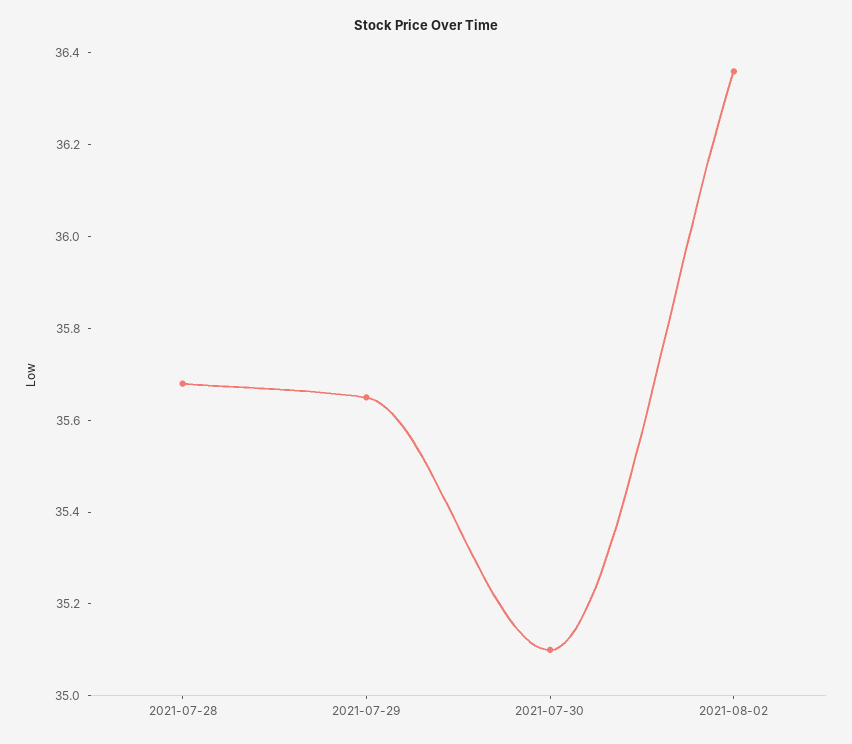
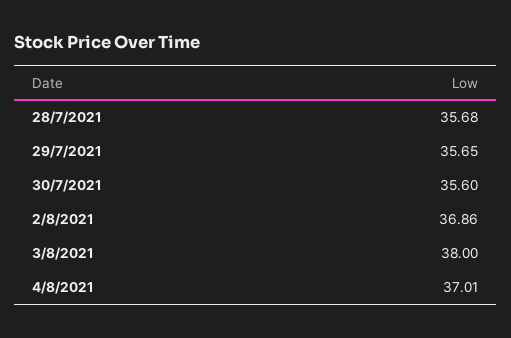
2021-07-30: 35.1 -> 35.6
2021-08-02: 36.35 -> 36.86
3/8/2021: none -> 38
4/8/2021: none -> 37.01

